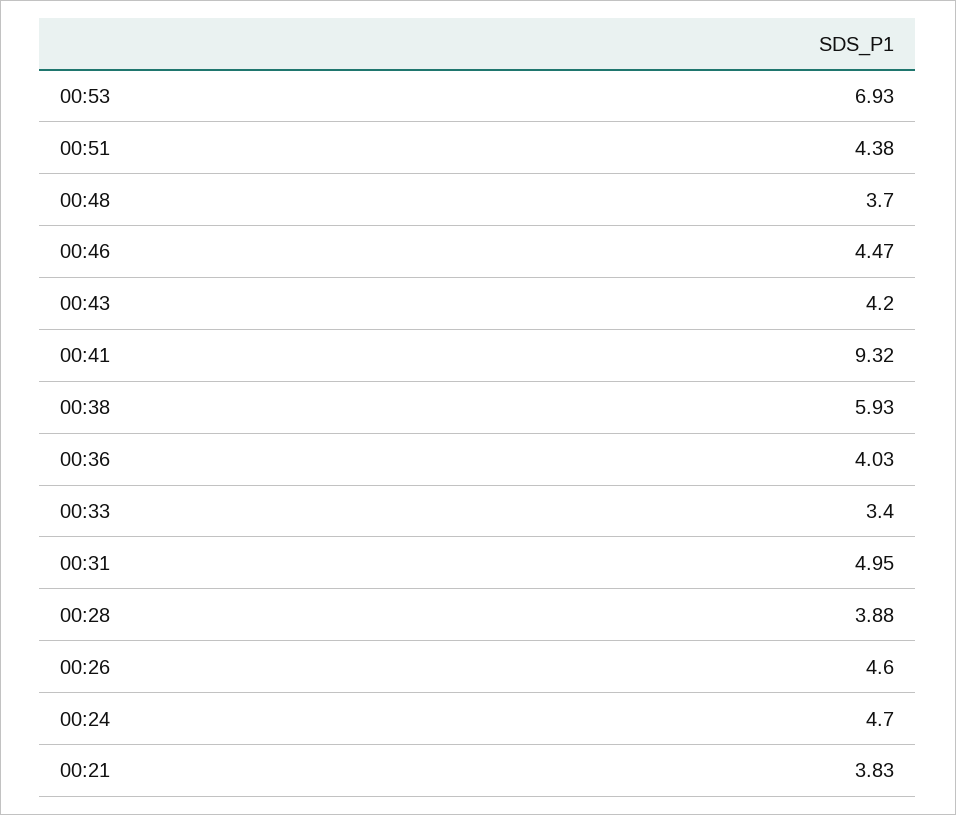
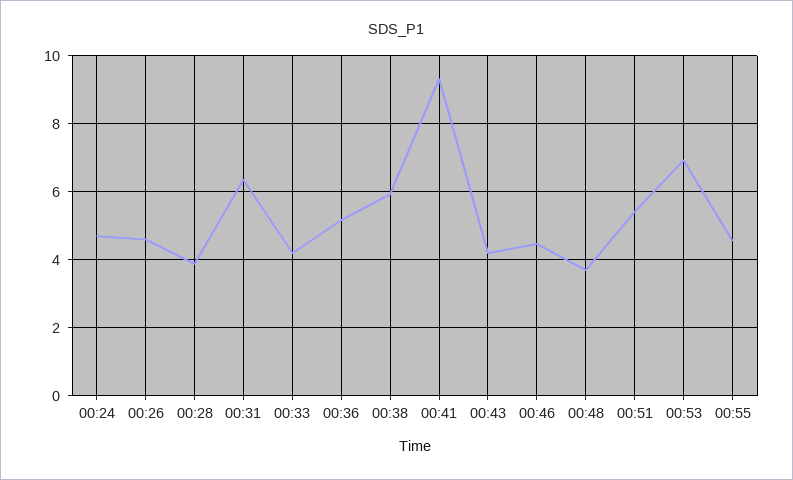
00:51: 4.38 -> 5.4
00:36: 4.03 -> 5.2
00:33: 3.4 -> 4.2
00:31: 4.95 -> 6.4
00:21: 3.83 -> none
00:55: none -> 4.6

